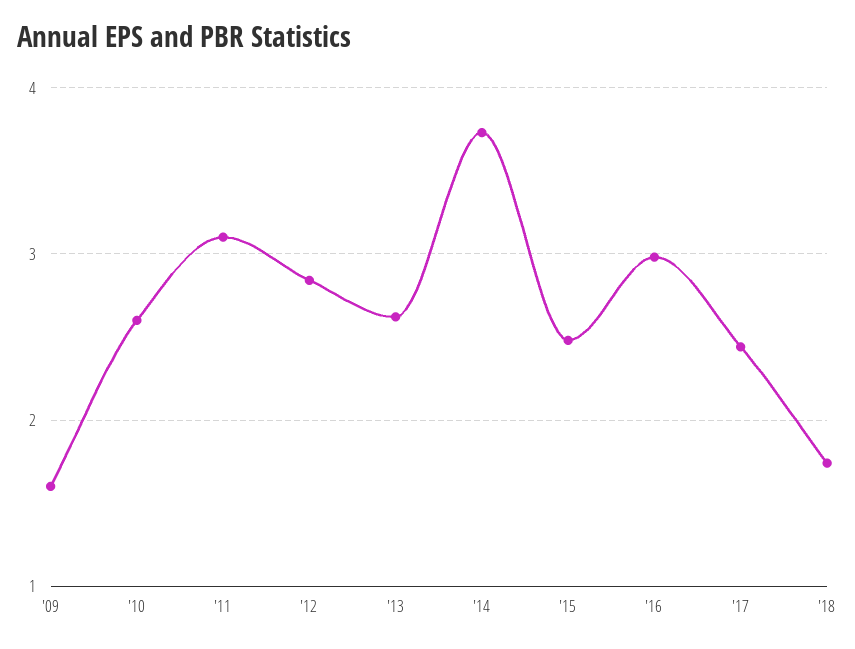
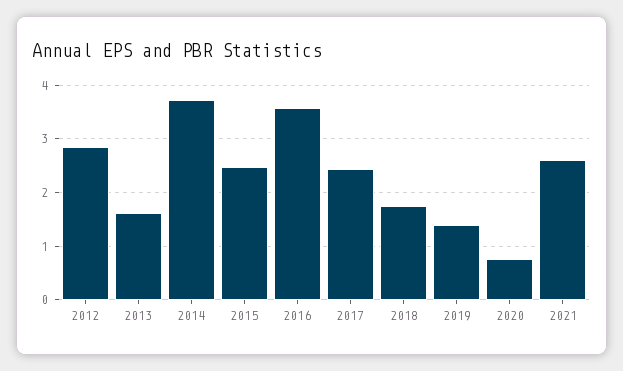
'09: 1.6 -> none
'10: 2.6 -> none
'11: 3.1 -> none
'13: 2.6 -> 1.6
'16: 3 -> 3.6
2019: none -> 1.4
2020: none -> 0.8
2021: none -> 2.6

